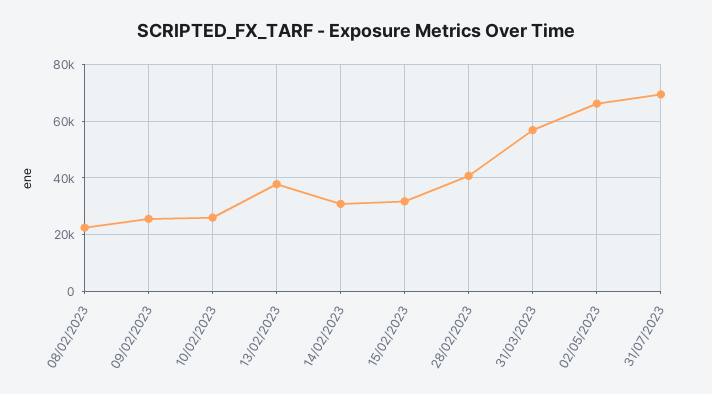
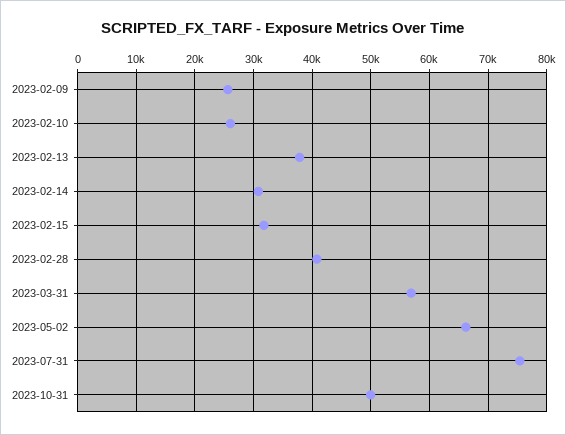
08/02/2023: 22500 -> none
31/07/2023: 70000 -> 76000
2023-10-31: none -> 50000

